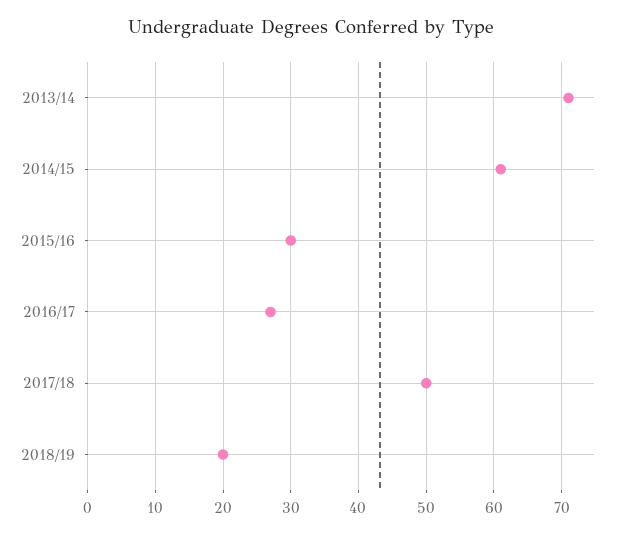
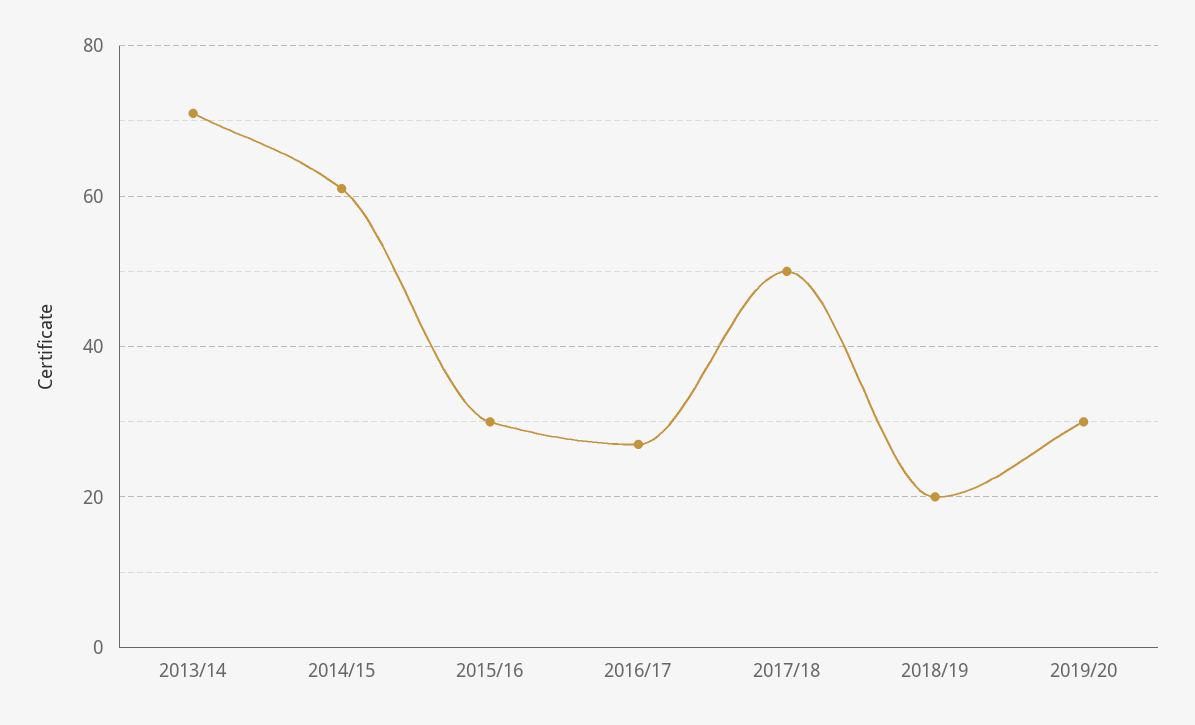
2019/20: none -> 30

